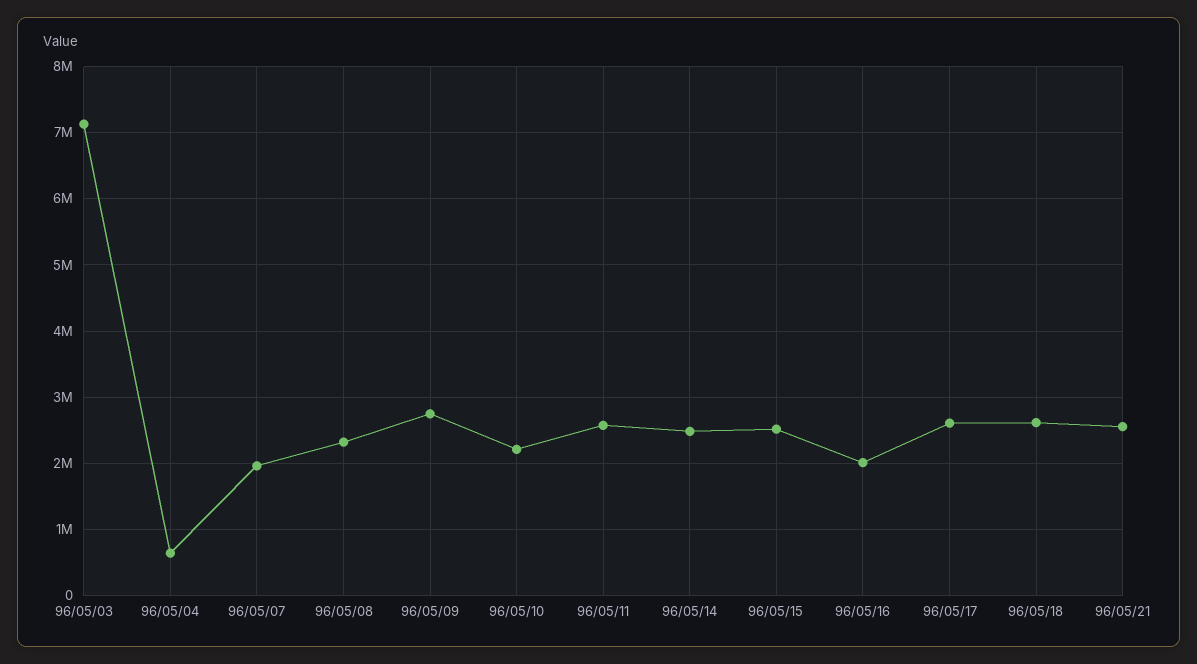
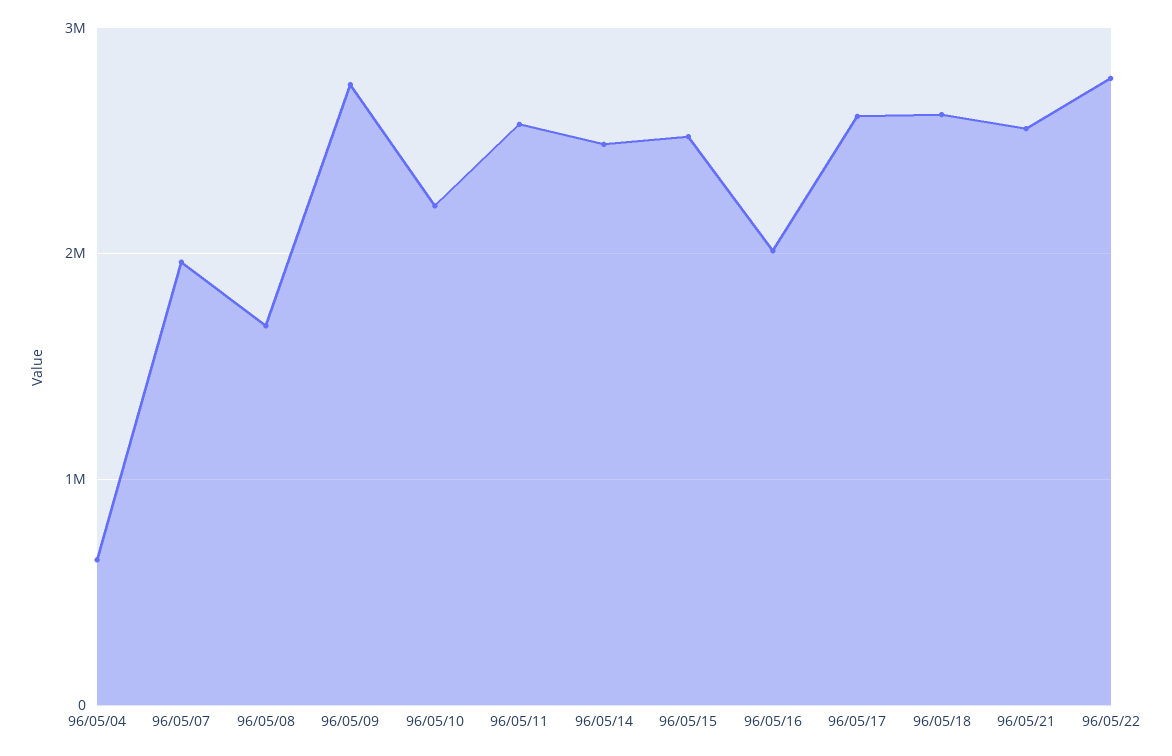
96/05/03: 7100000 -> none
96/05/08: 2300000 -> 1700000
96/05/22: none -> 2800000

